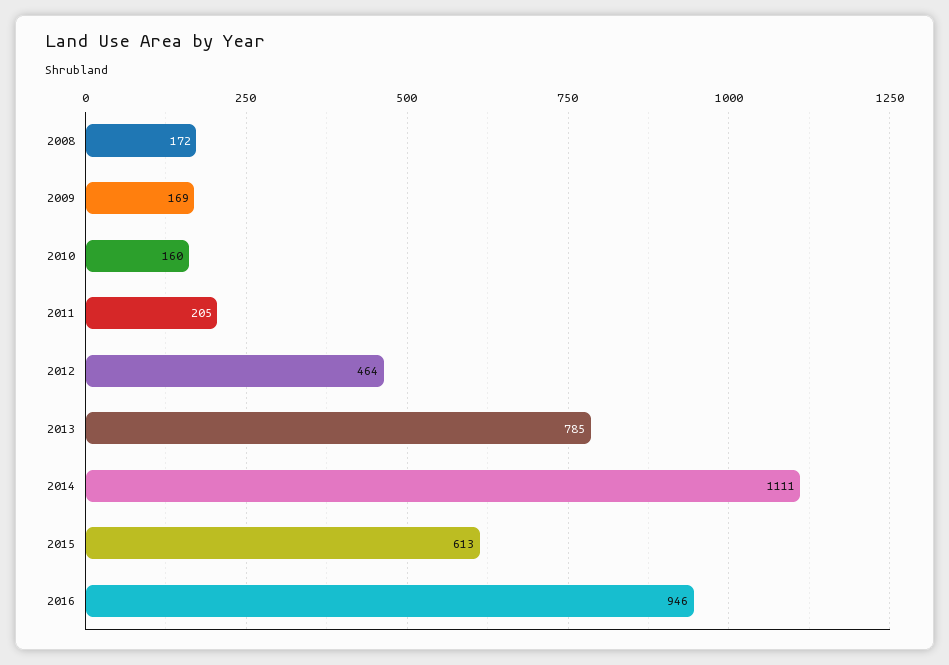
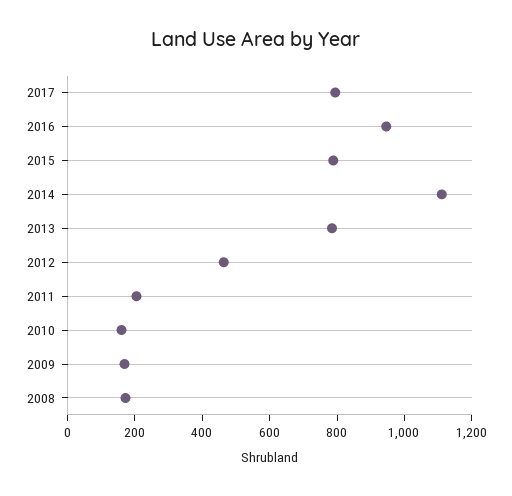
2015: 613 -> 800
2017: none -> 800

